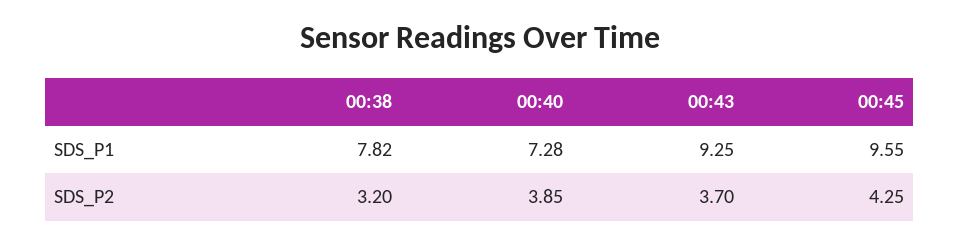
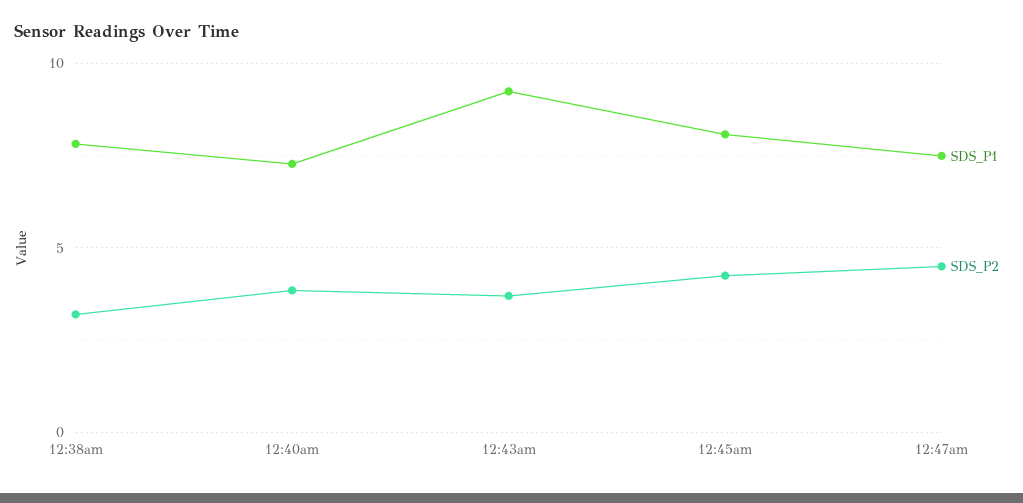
SDS_P1, 00:45: 9.55 -> 8
SDS_P1, 12:47am: none -> 7.5
SDS_P2, 12:47am: none -> 4.5

